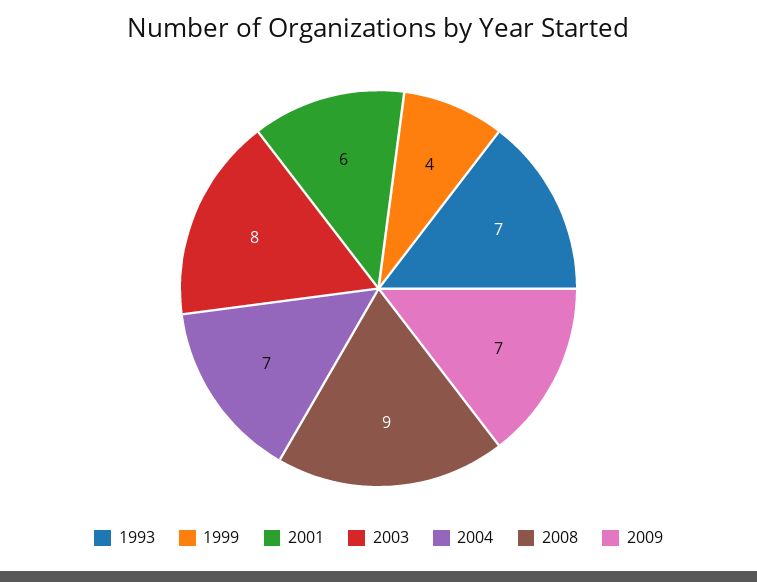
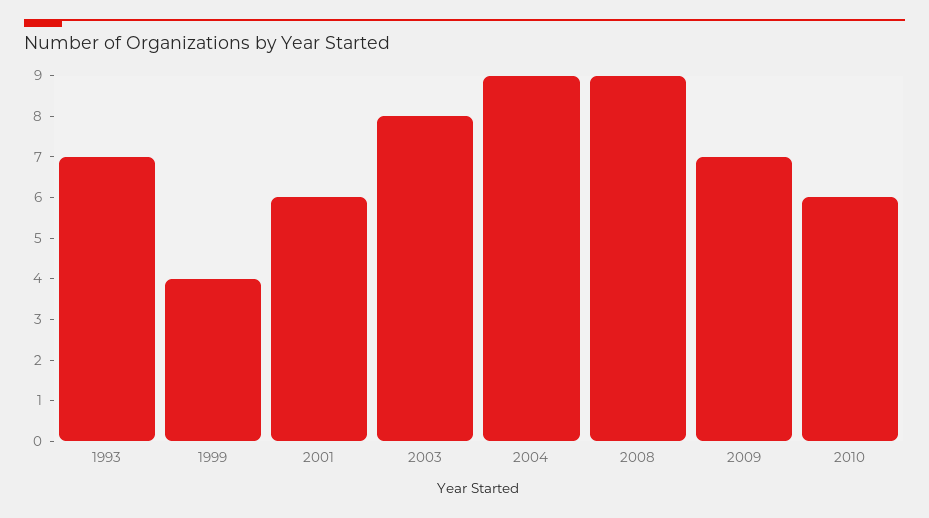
2004: 7 -> 9
2010: none -> 6

